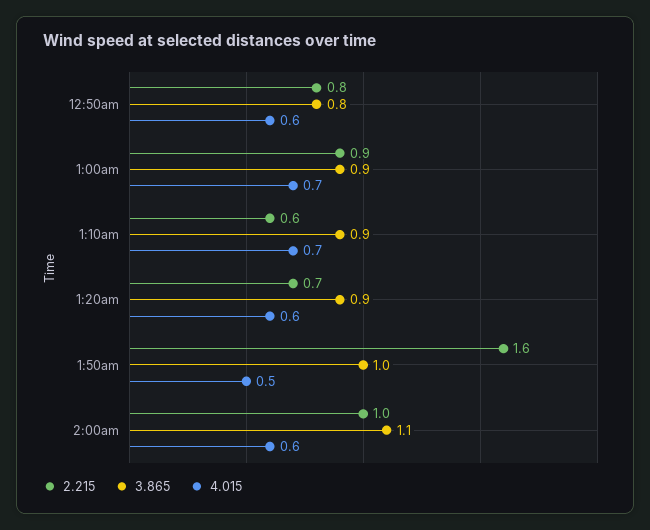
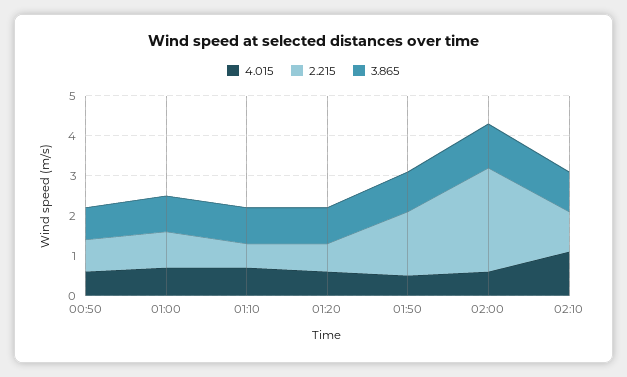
2.215, 2:00am: 1 -> 2.5
4.015, 02:10: none -> 1
2.215, 02:10: none -> 1
3.865, 02:10: none -> 1

